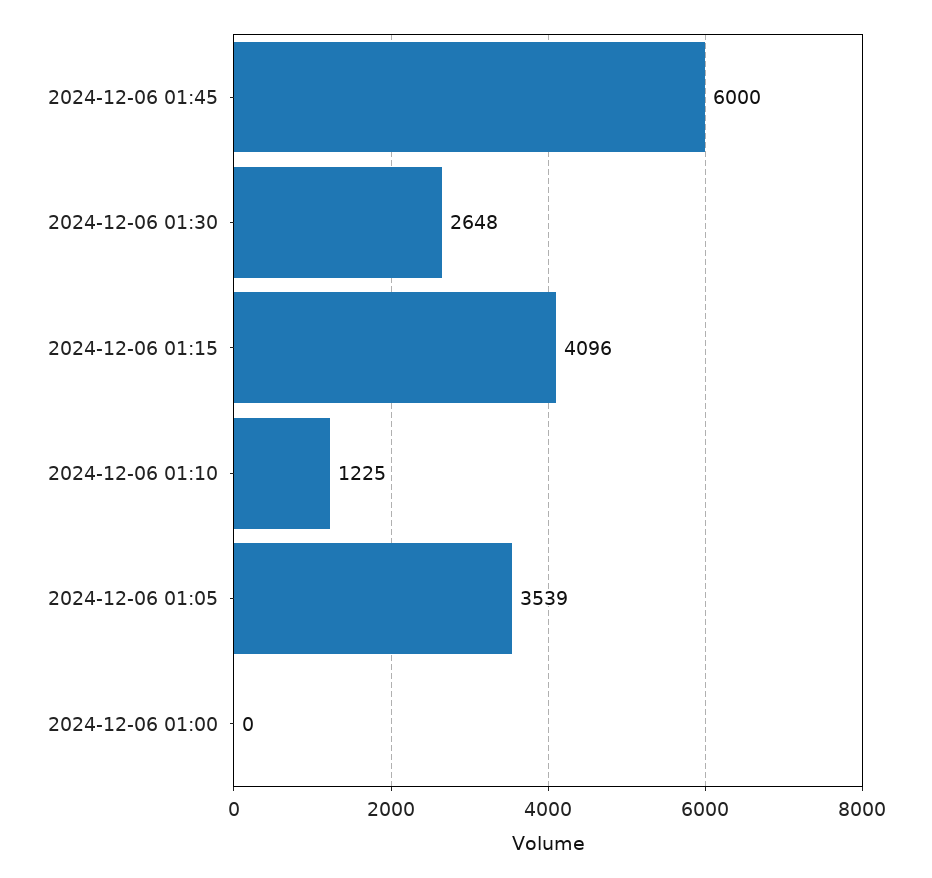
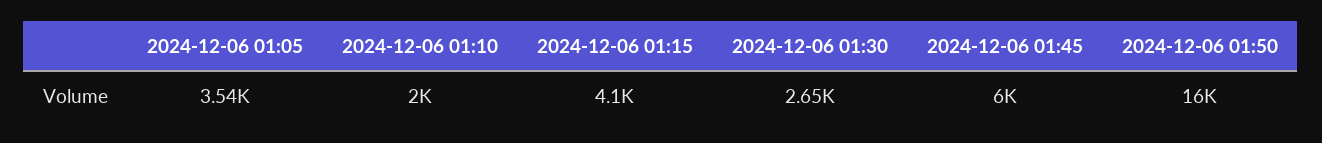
2024-12-06 01:10: 1225 -> 2000
2024-12-06 01:00: 0 -> none
2024-12-06 01:50: none -> 16000

